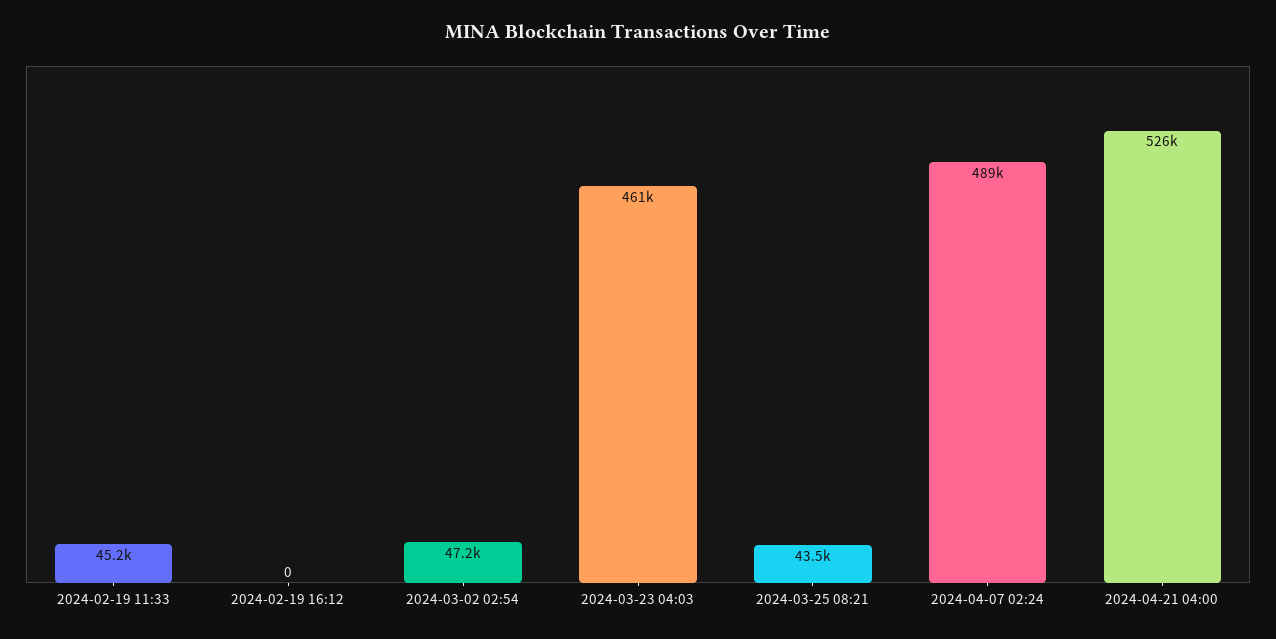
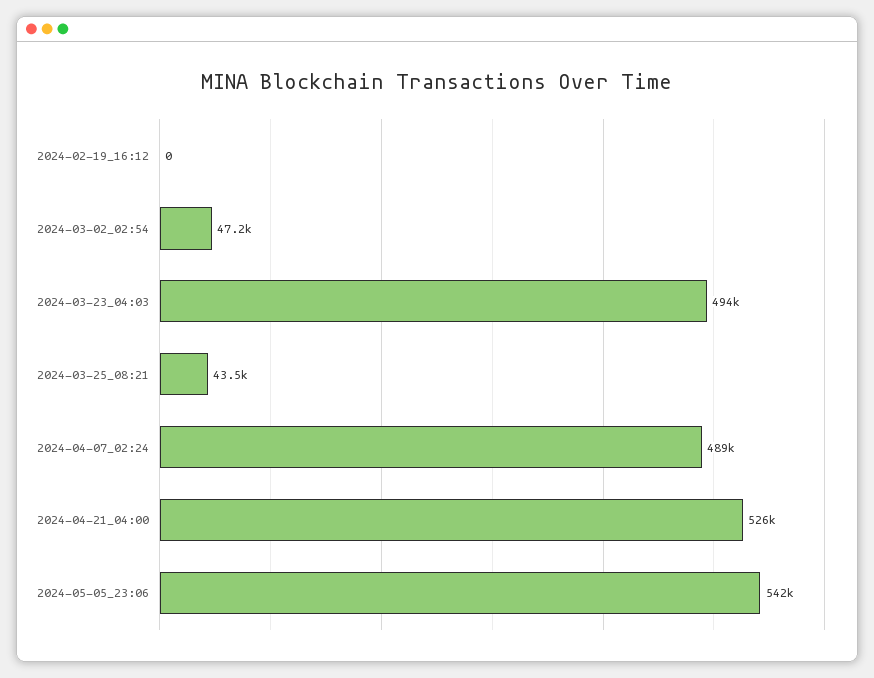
2024-02-19 11:33: 45200 -> none
2024-03-23 04:03: 461000 -> 494000
2024-05-05_23:06: none -> 542000

